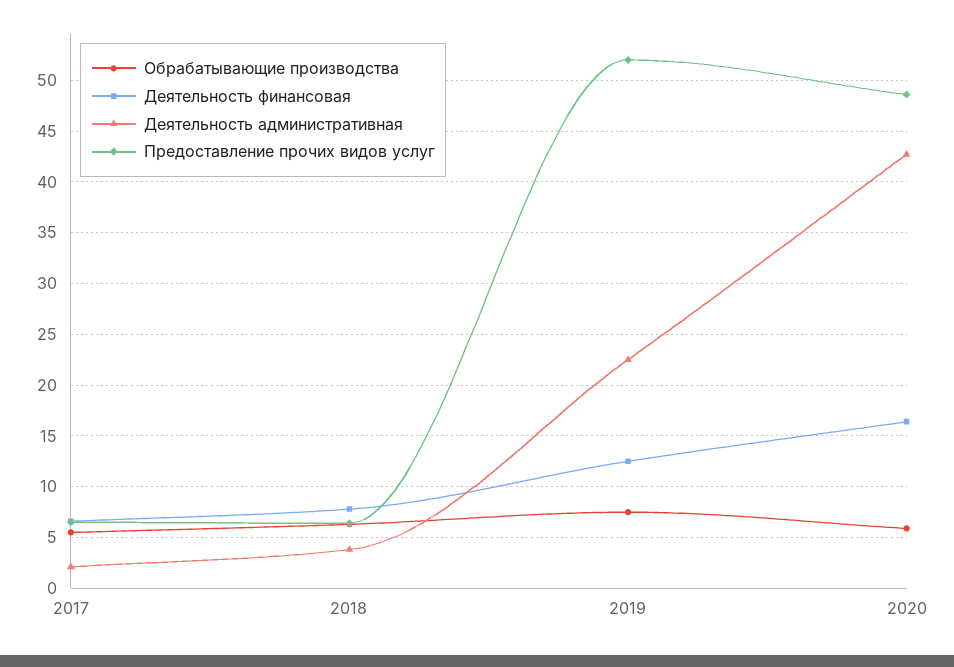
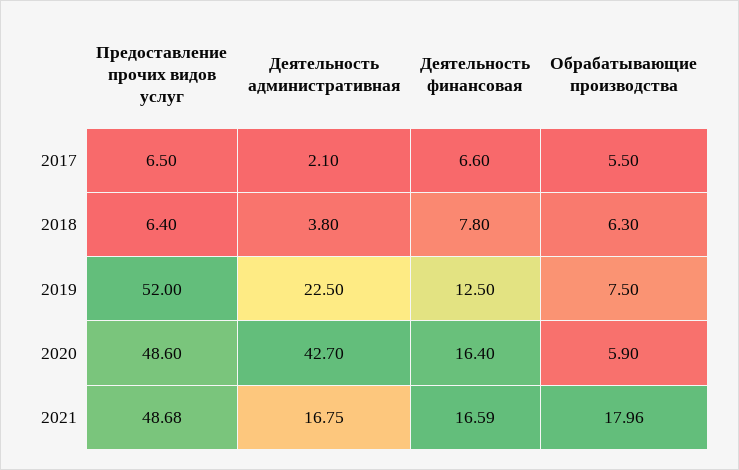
Предоставление прочих видов услуг, 2021: none -> 48.68
Деятельность административная, 2021: none -> 16.75
Деятельность финансовая, 2021: none -> 16.59
Обрабатывающие производства, 2021: none -> 17.96

